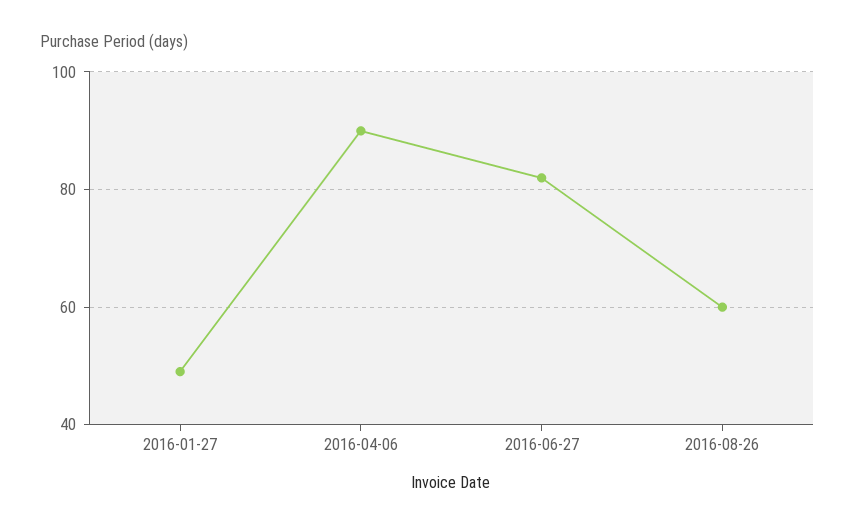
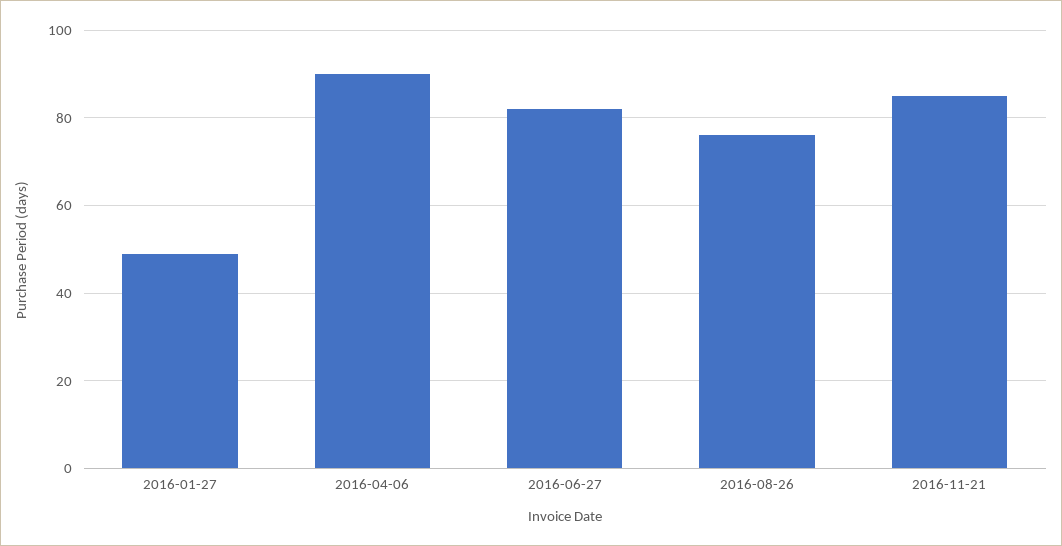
2016-08-26: 60 -> 75
2016-11-21: none -> 85

